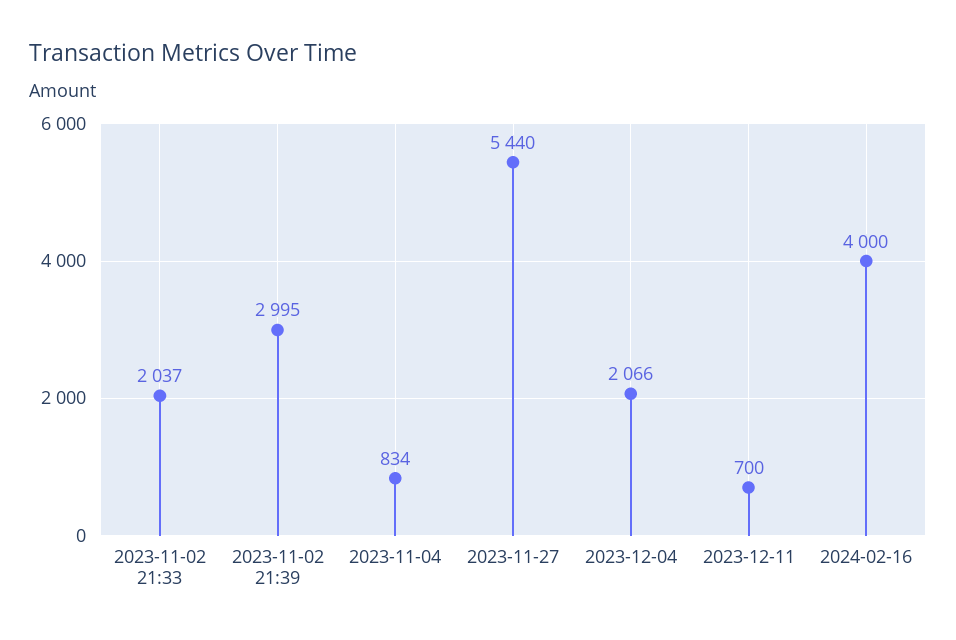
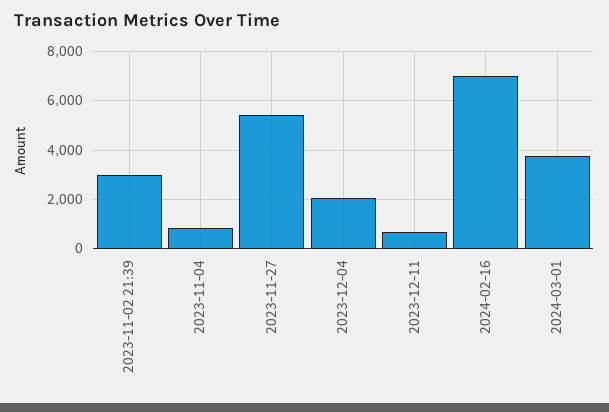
2023-11-02 21:33: 2037 -> none
2024-02-16: 4000 -> 7000
2024-03-01: none -> 3750

